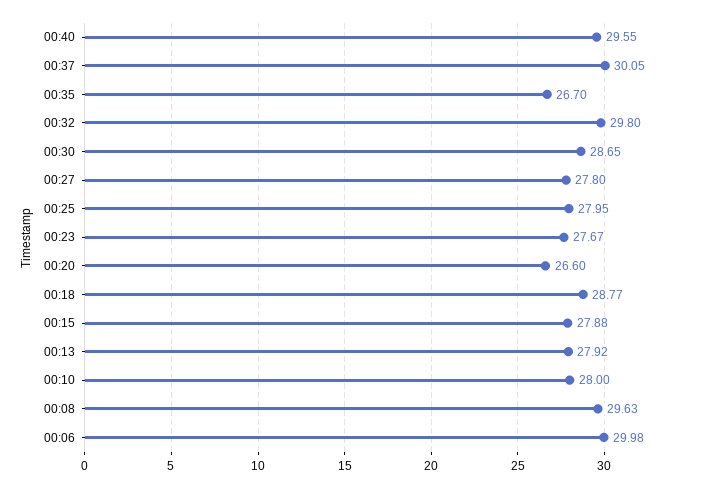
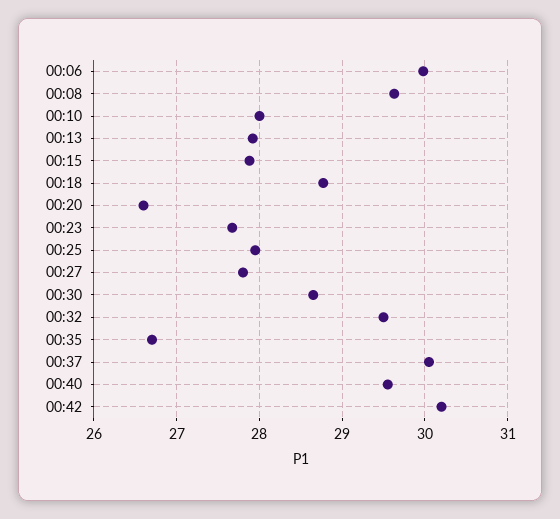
00:32: 29.8 -> 29.5
00:42: none -> 30.2

